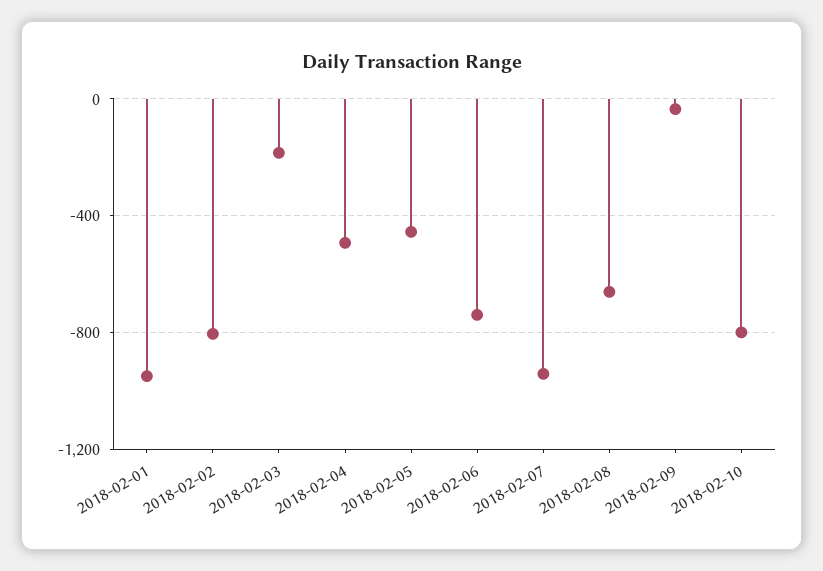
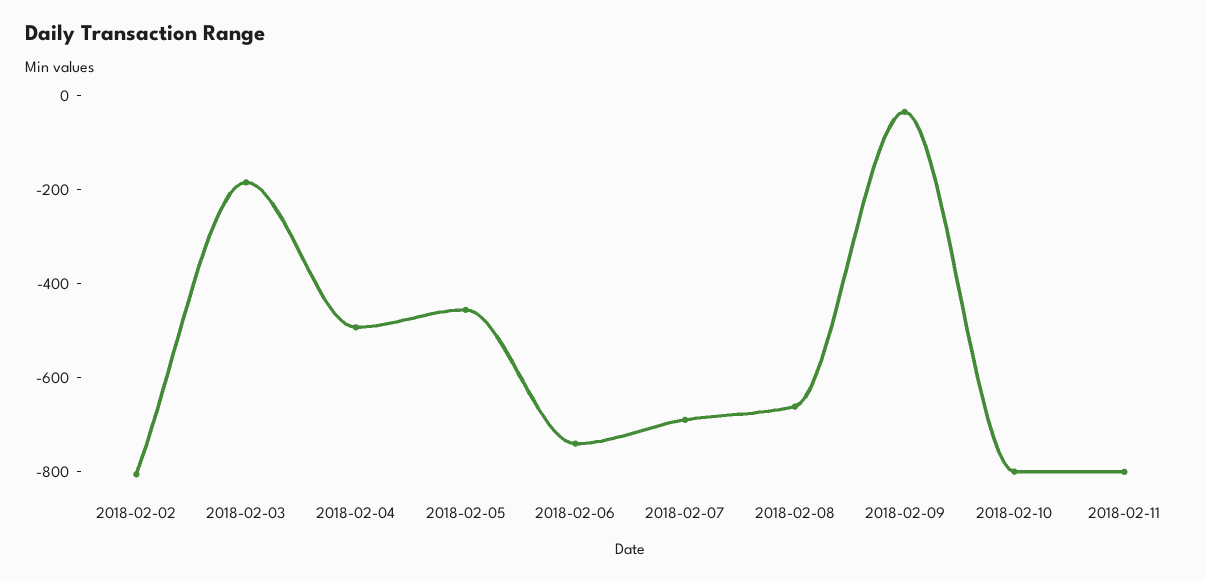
2018-02-01: -950 -> none
2018-02-07: -950 -> -700
2018-02-11: none -> -800

